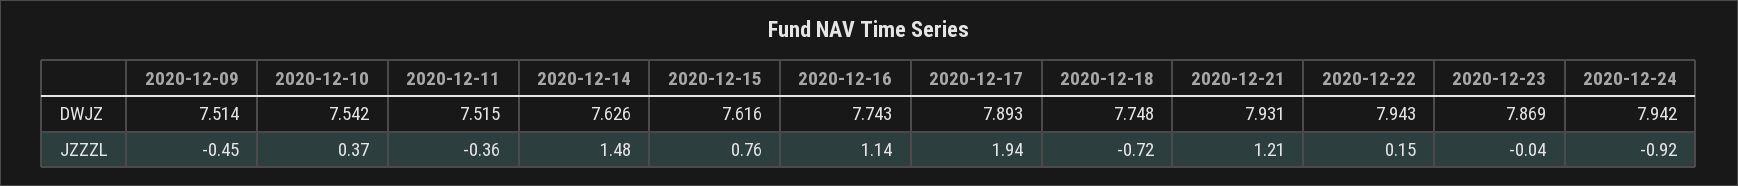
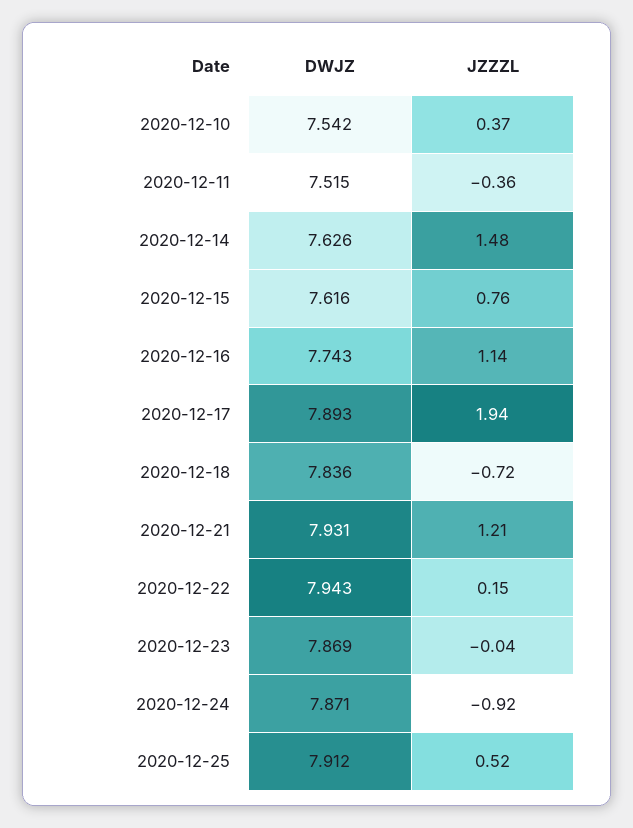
2020-12-09, DWJZ: 7.514 -> none
2020-12-18, DWJZ: 7.748 -> 7.836
2020-12-24, DWJZ: 7.942 -> 7.871
2020-12-09, JZZZL: -0.45 -> none
2020-12-25, DWJZ: none -> 7.912
2020-12-25, JZZZL: none -> 0.52

